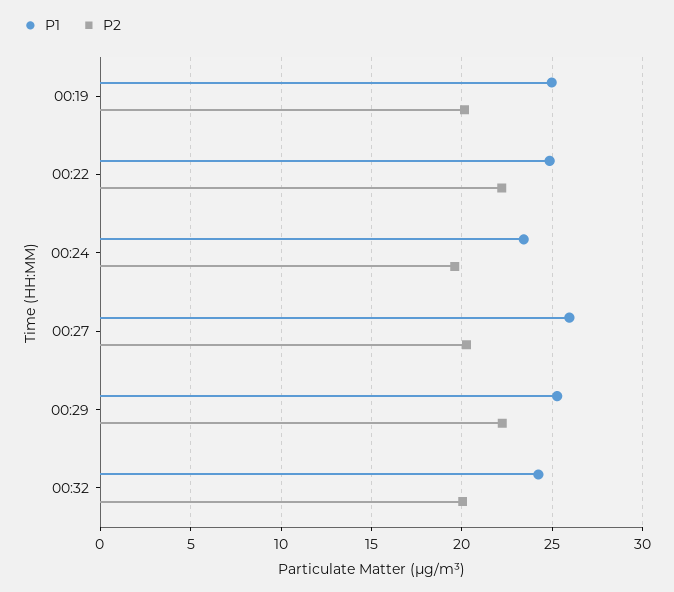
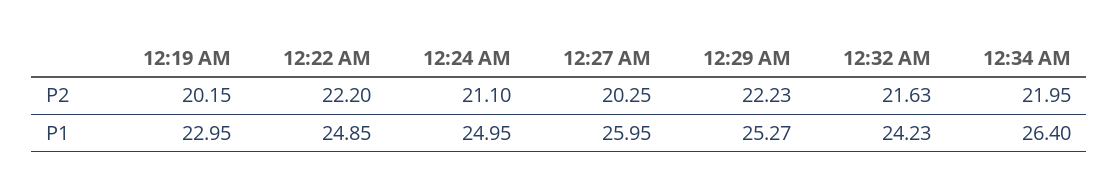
P1, 00:19: 25 -> 22.95
P1, 00:24: 23.5 -> 24.95
P2, 00:24: 19.5 -> 21.1
P2, 00:32: 20 -> 21.63
P2, 12:34 AM: none -> 21.95
P1, 12:34 AM: none -> 26.4

